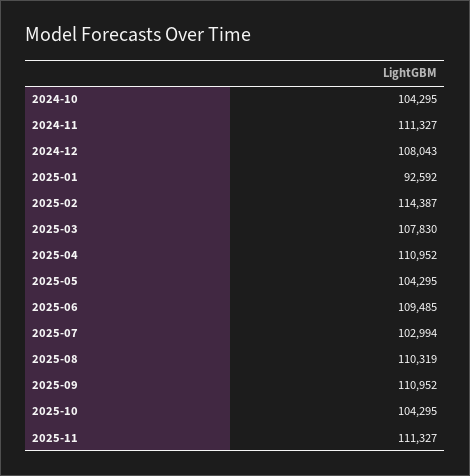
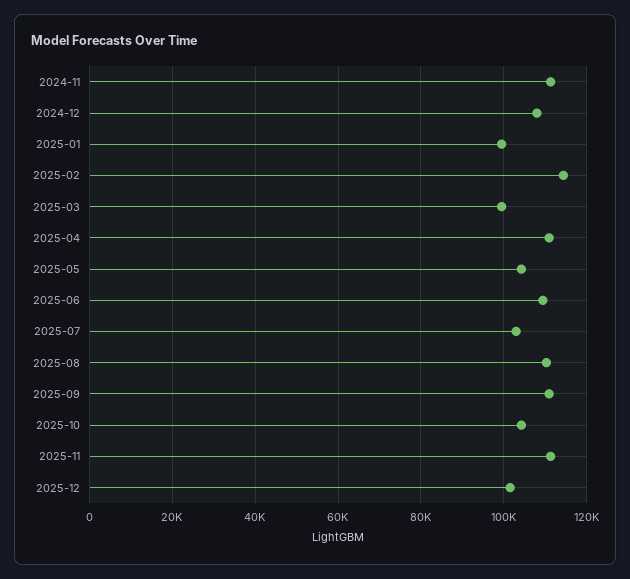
2024-10: 104295 -> none
2025-01: 92592 -> 100000
2025-03: 107830 -> 100000
2025-12: none -> 102000

